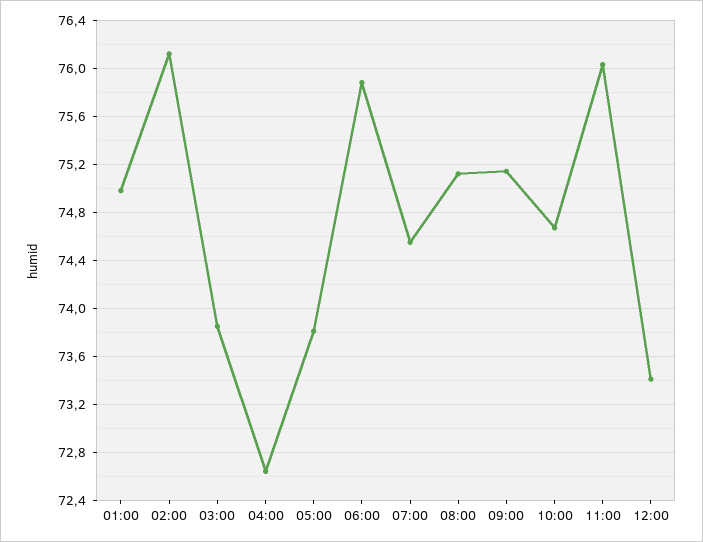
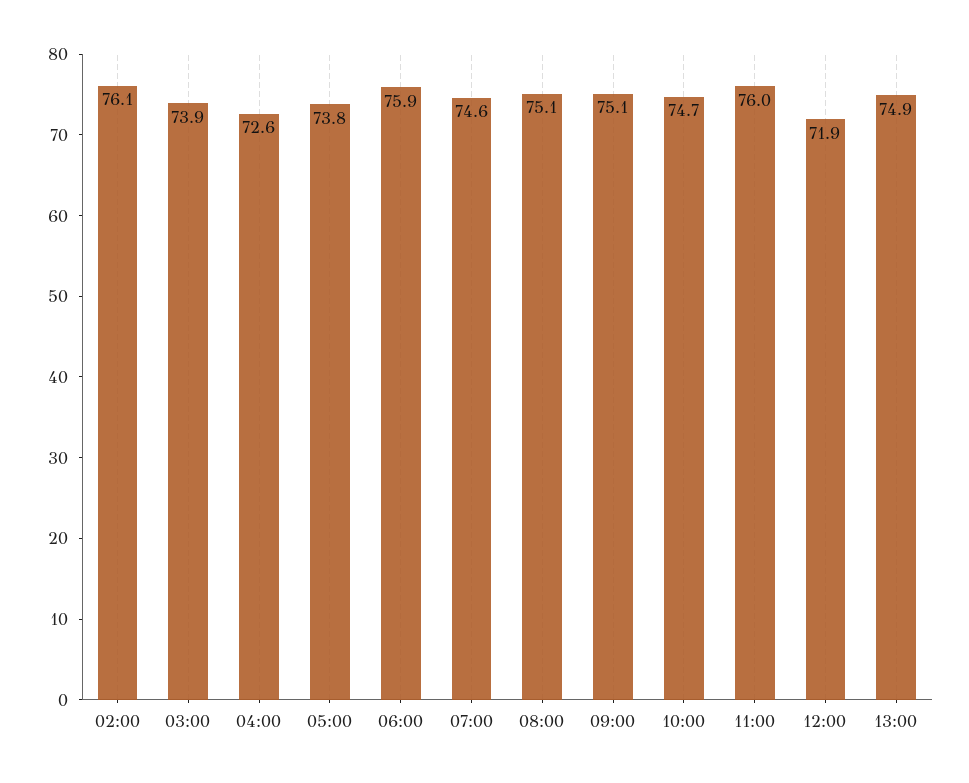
01:00: 75 -> none
12:00: 73.4 -> 71.9
13:00: none -> 74.9

